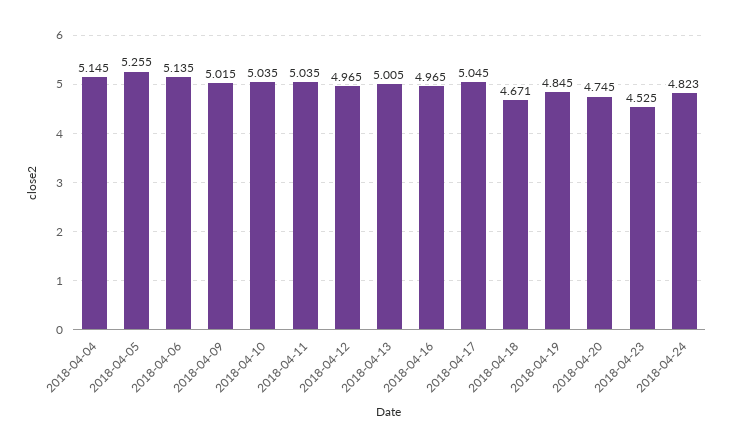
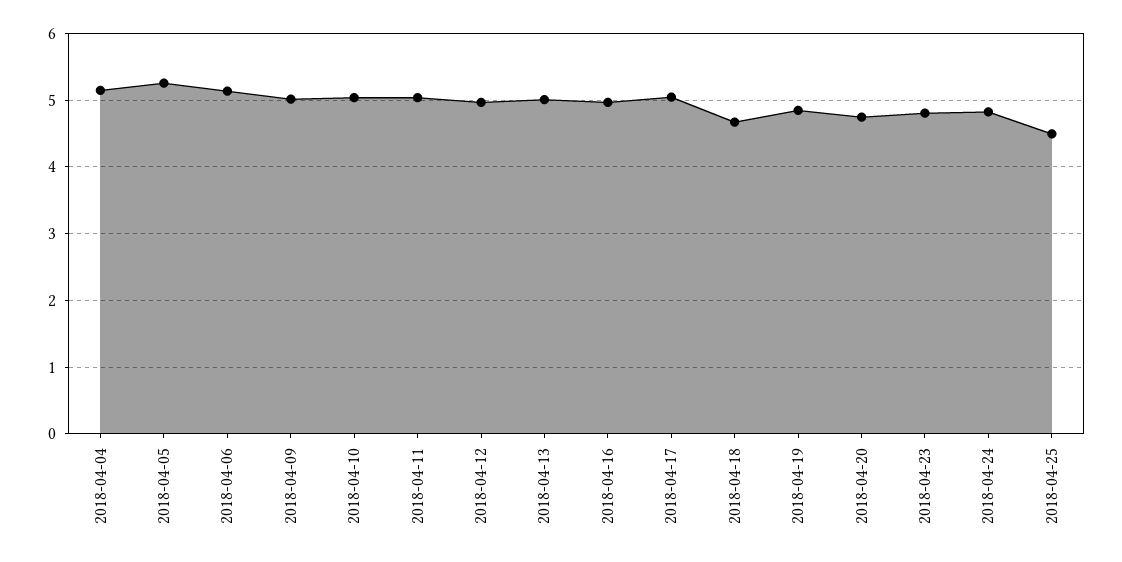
2018-04-23: 4.525 -> 4.8
2018-04-25: none -> 4.5

